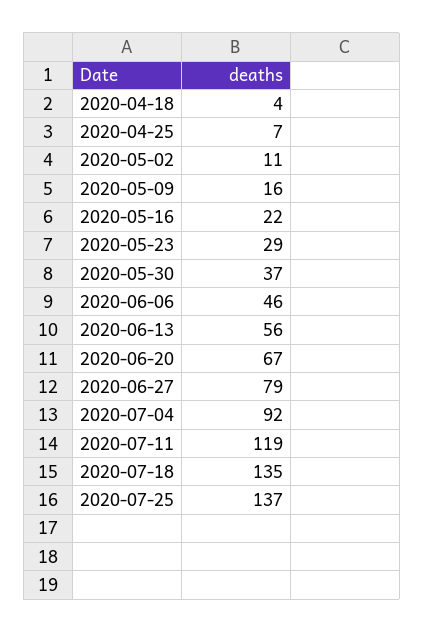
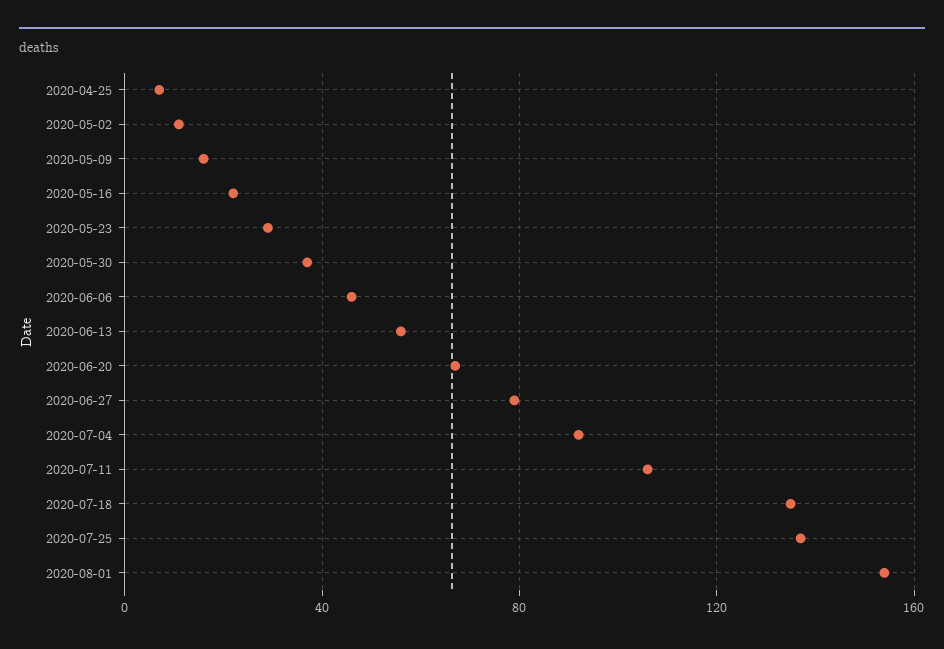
2020-04-18: 4 -> none
2020-07-11: 119 -> 105
2020-08-01: none -> 155

